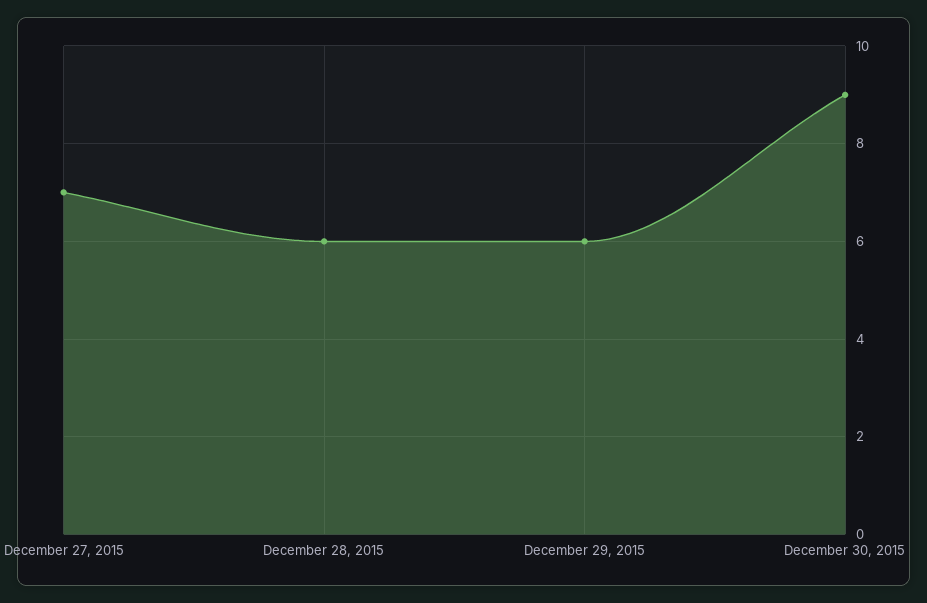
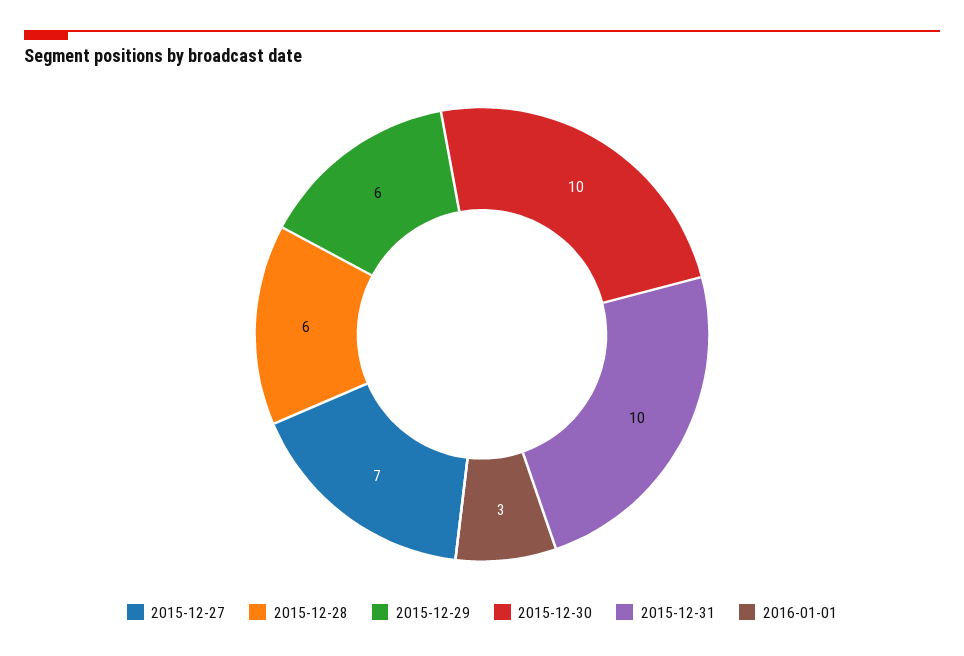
December 30, 2015: 9 -> 10
2015-12-31: none -> 10
2016-01-01: none -> 3

